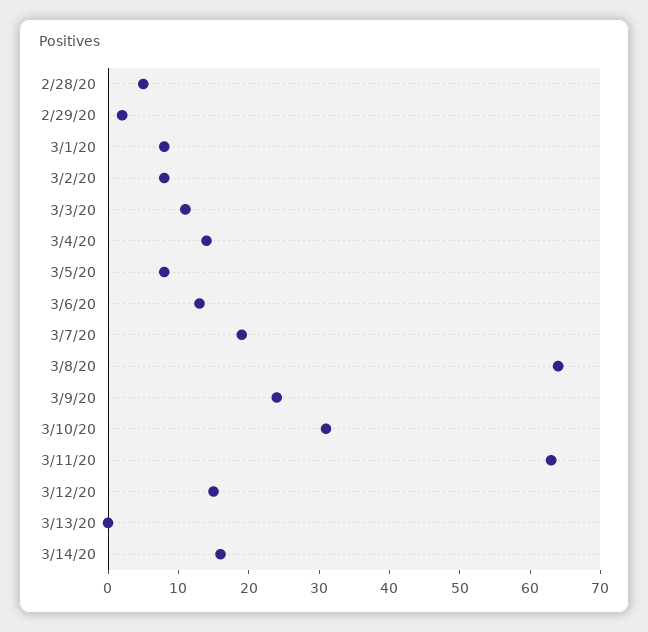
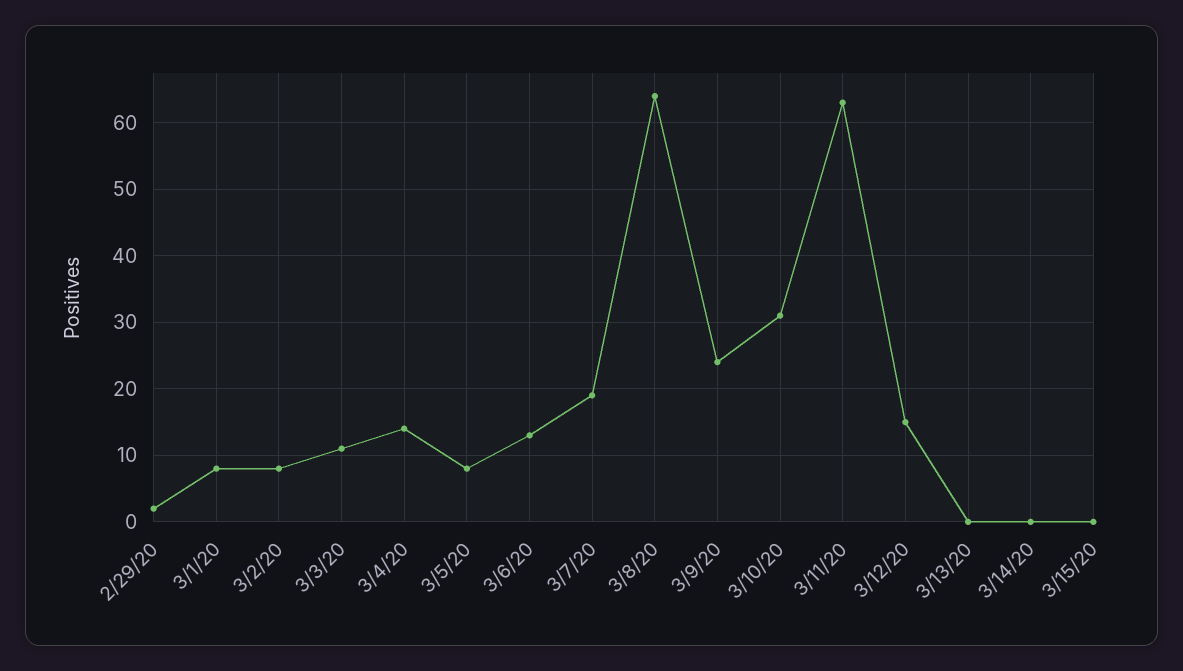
2/28/20: 5 -> none
3/14/20: 15 -> 0
3/15/20: none -> 0

